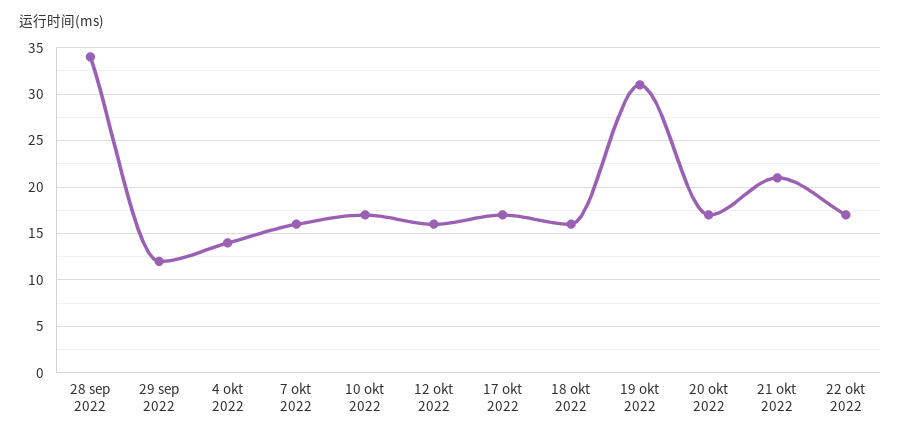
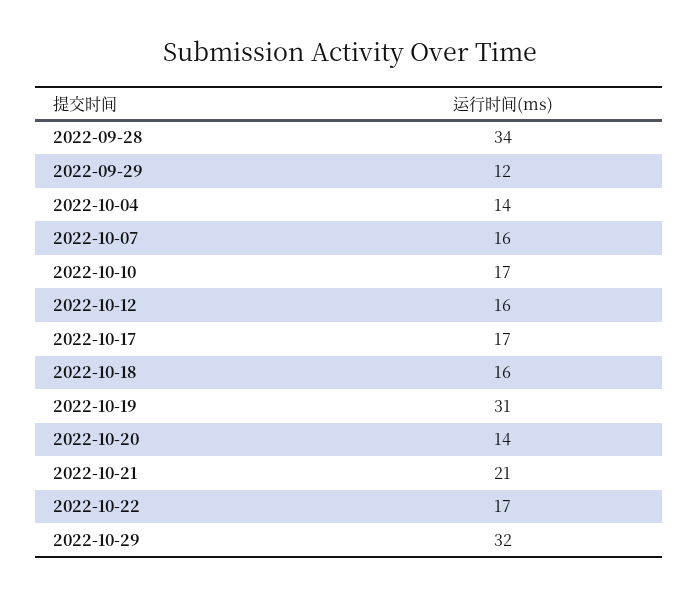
20 okt 2022: 17 -> 14
2022-10-29: none -> 32

